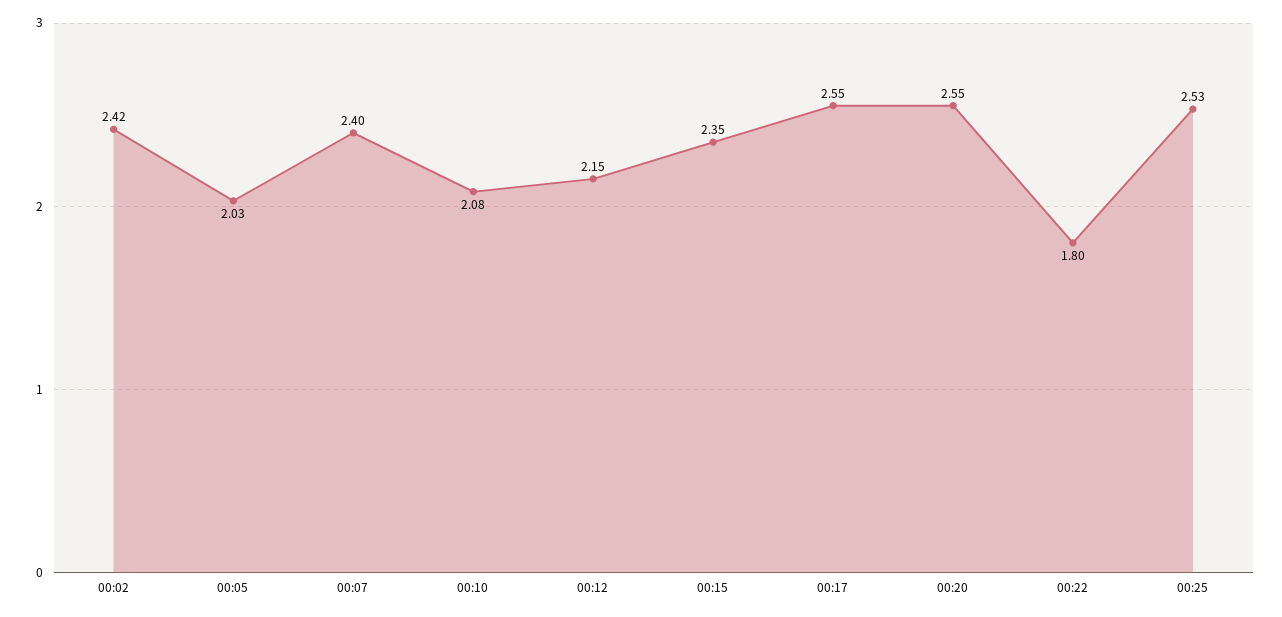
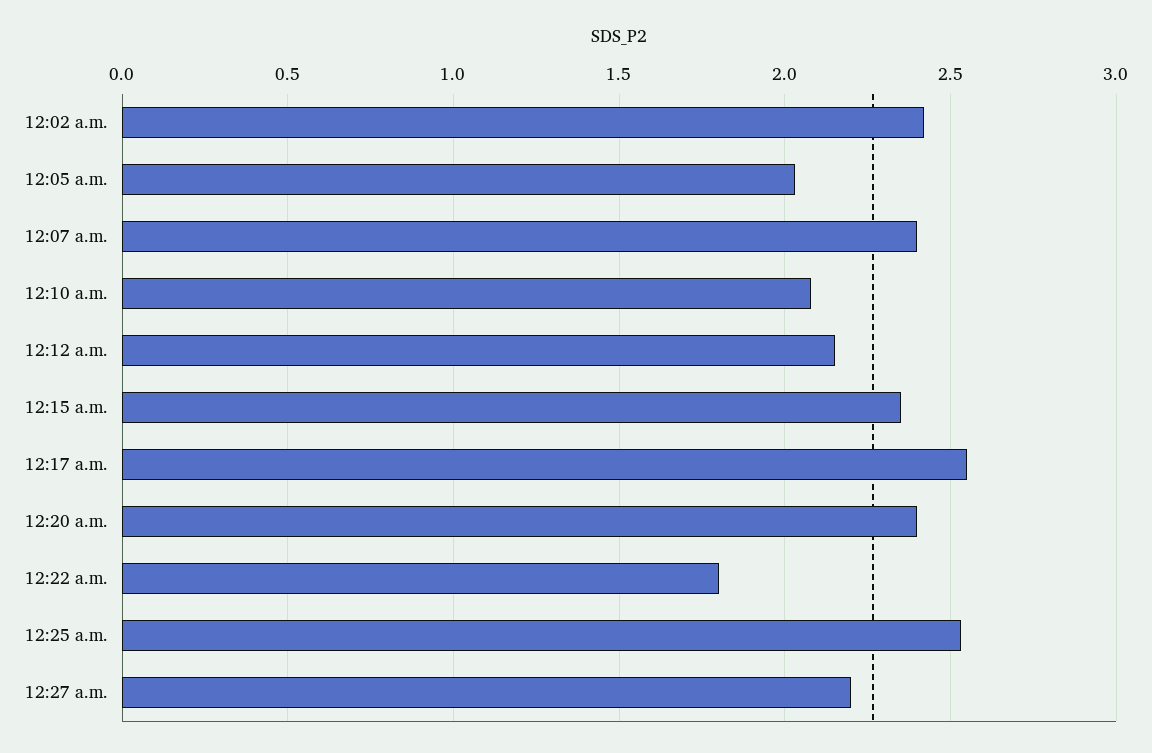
00:20: 2.55 -> 2.4
12:27 a.m.: none -> 2.2

